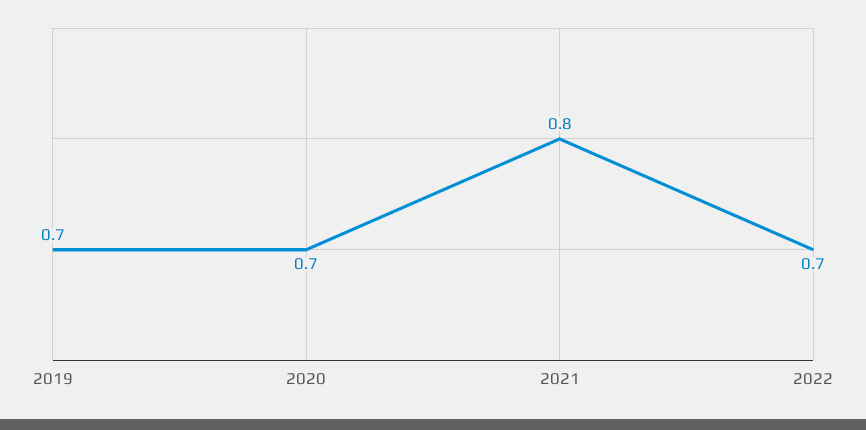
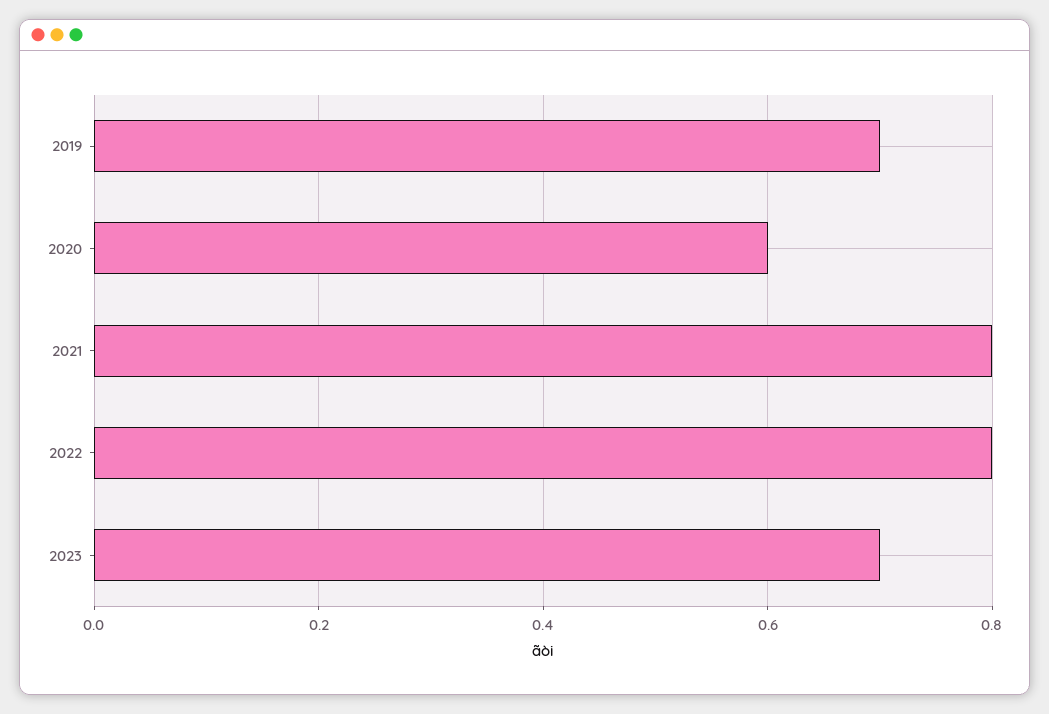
2020: 0.7 -> 0.6
2022: 0.7 -> 0.8
2023: none -> 0.7

